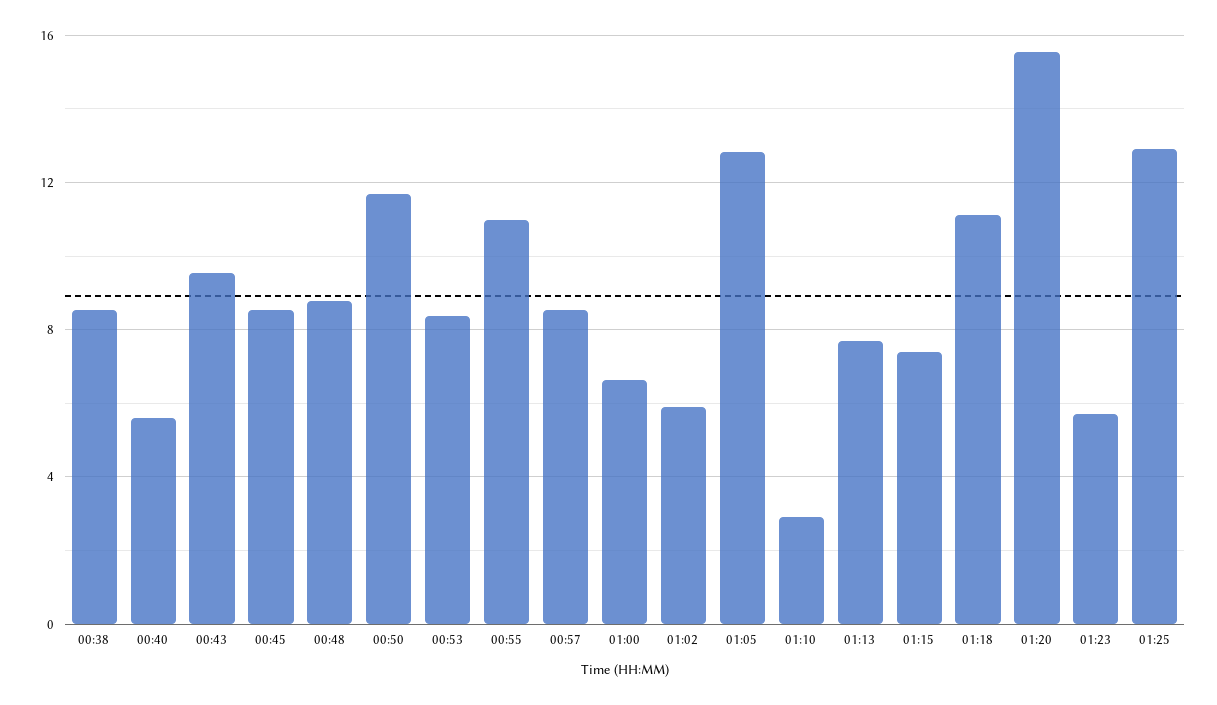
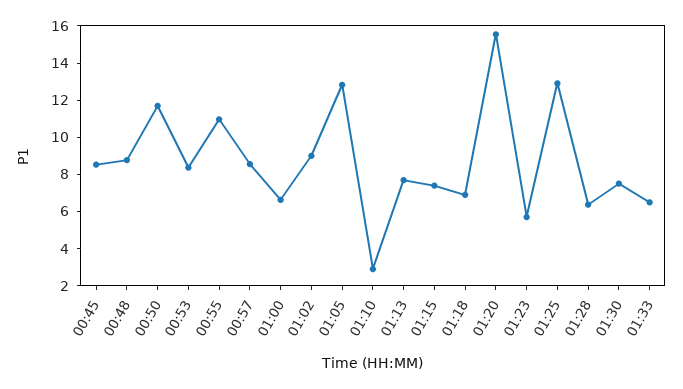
00:38: 8.5 -> none
00:40: 5.5 -> none
00:43: 9.5 -> none
01:02: 6 -> 9
01:18: 11 -> 7
01:28: none -> 6.5
01:30: none -> 7.5
01:33: none -> 6.5

